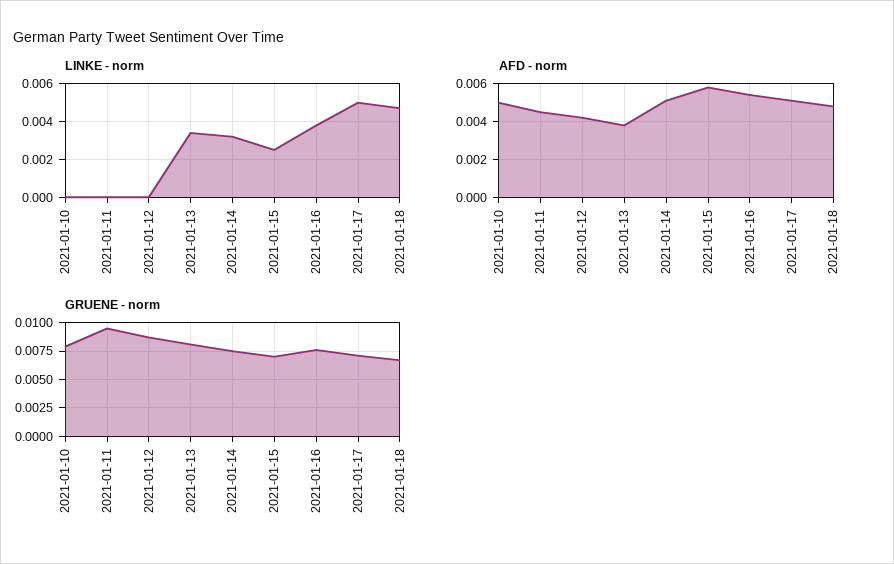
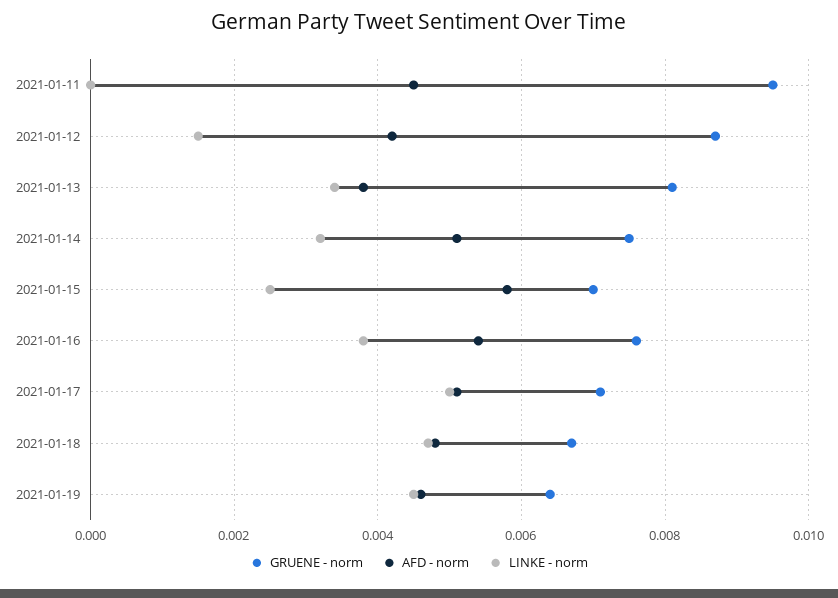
LINKE - norm, 2021-01-10: 0 -> none
LINKE - norm, 2021-01-12: 0 -> 0.0015
AFD - norm, 2021-01-10: 0.005 -> none
GRUENE - norm, 2021-01-10: 0.0075 -> none
GRUENE - norm, 2021-01-19: none -> 0.0065
AFD - norm, 2021-01-19: none -> 0.0045
LINKE - norm, 2021-01-19: none -> 0.0045

